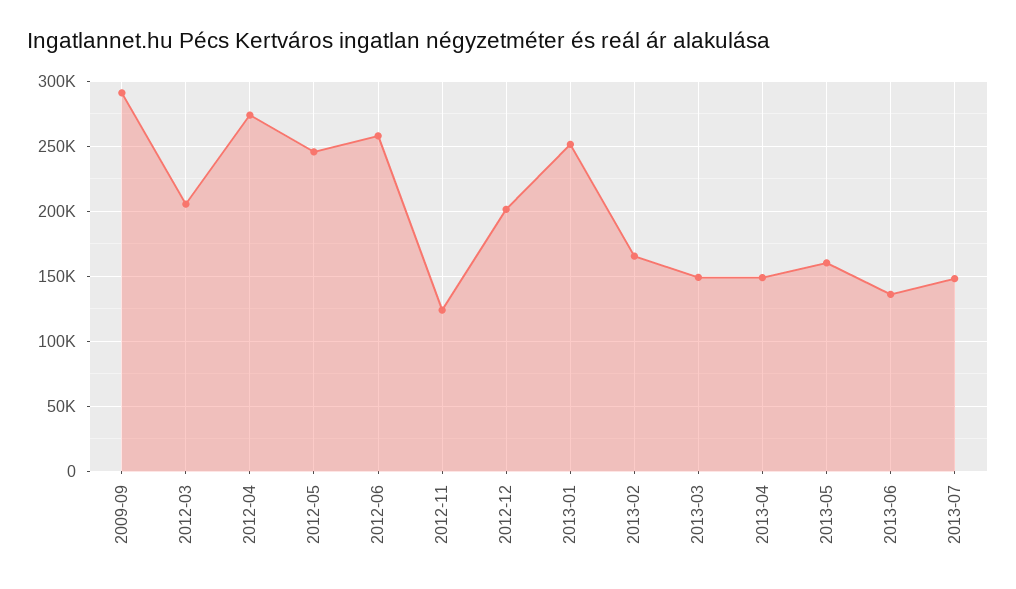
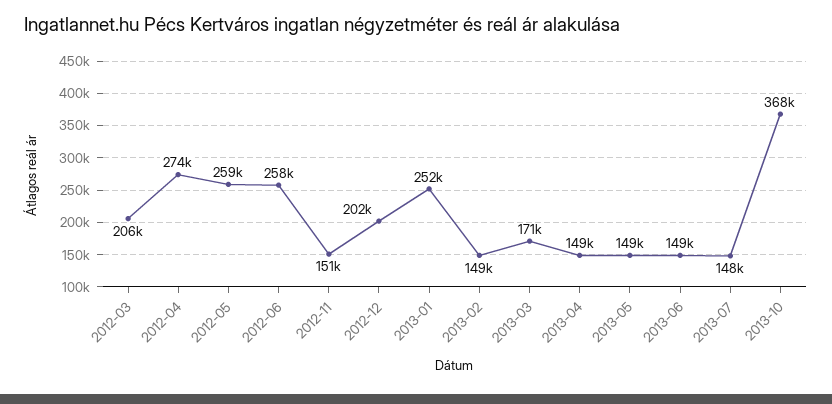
2009-09: 290000 -> none
2012-05: 245000 -> 259000
2012-11: 125000 -> 151000
2013-02: 165000 -> 149000
2013-03: 150000 -> 171000
2013-05: 160000 -> 149000
2013-06: 135000 -> 149000
2013-10: none -> 368000

